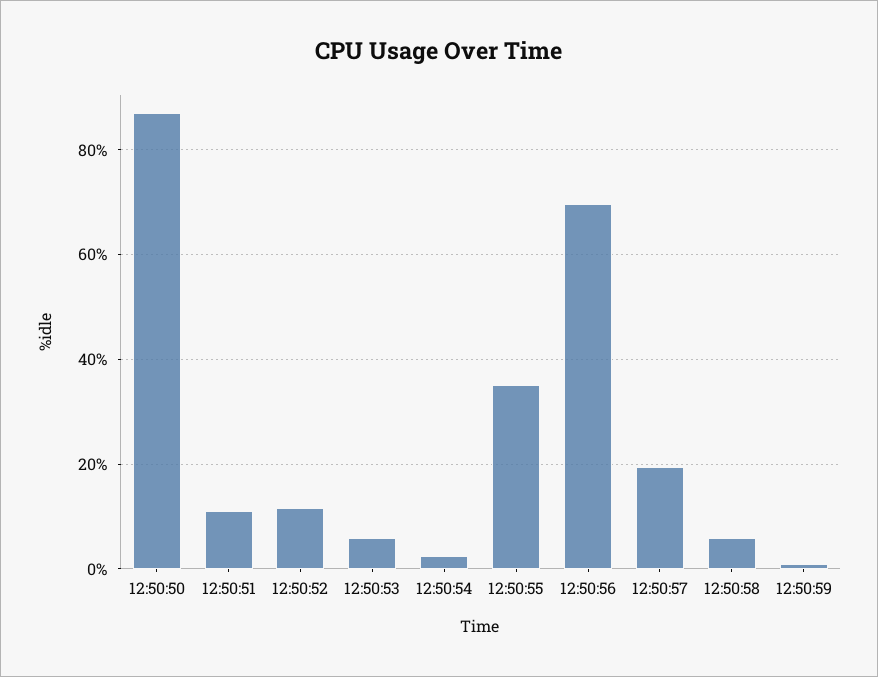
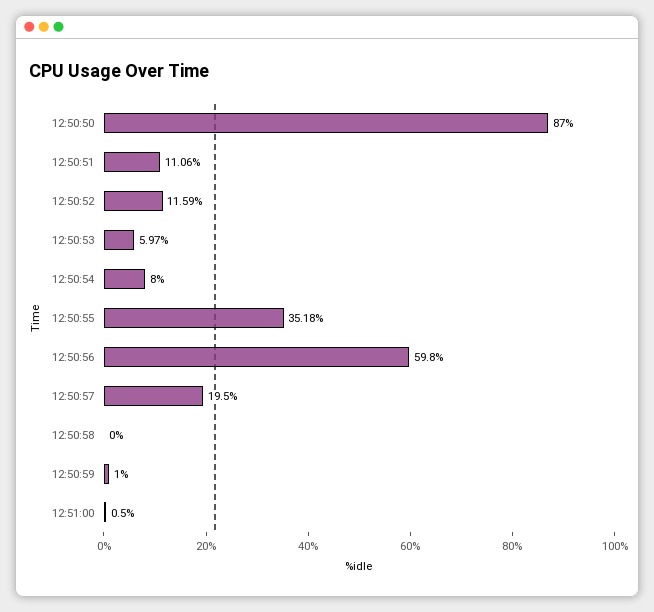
12:50:54: 2 -> 8
12:50:56: 70 -> 59.8
12:50:58: 6 -> 0
12:51:00: none -> 0.5

